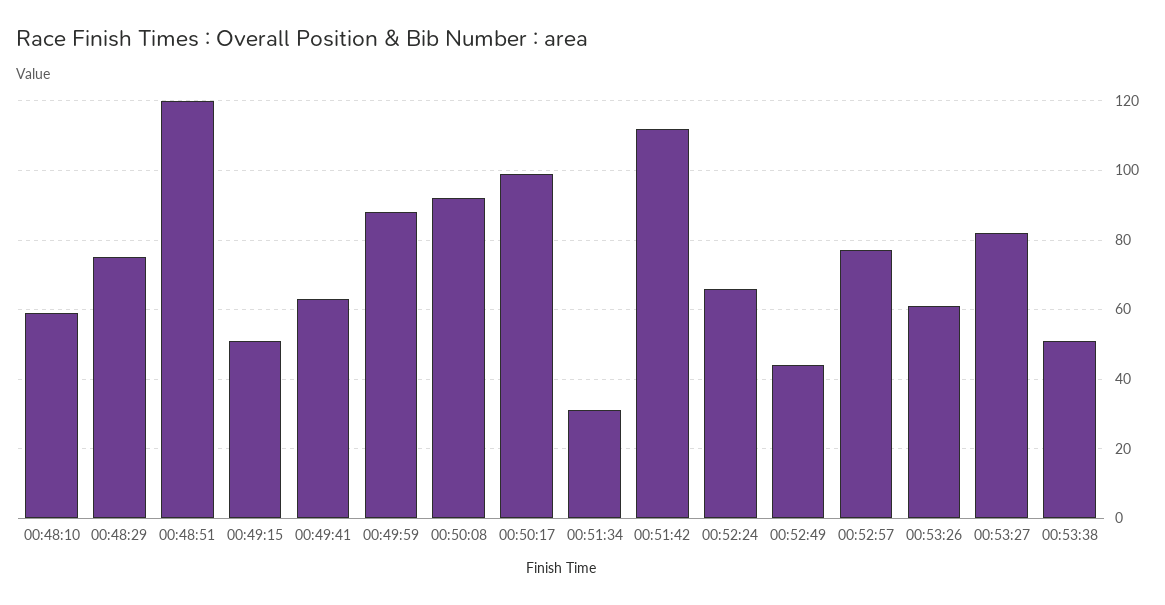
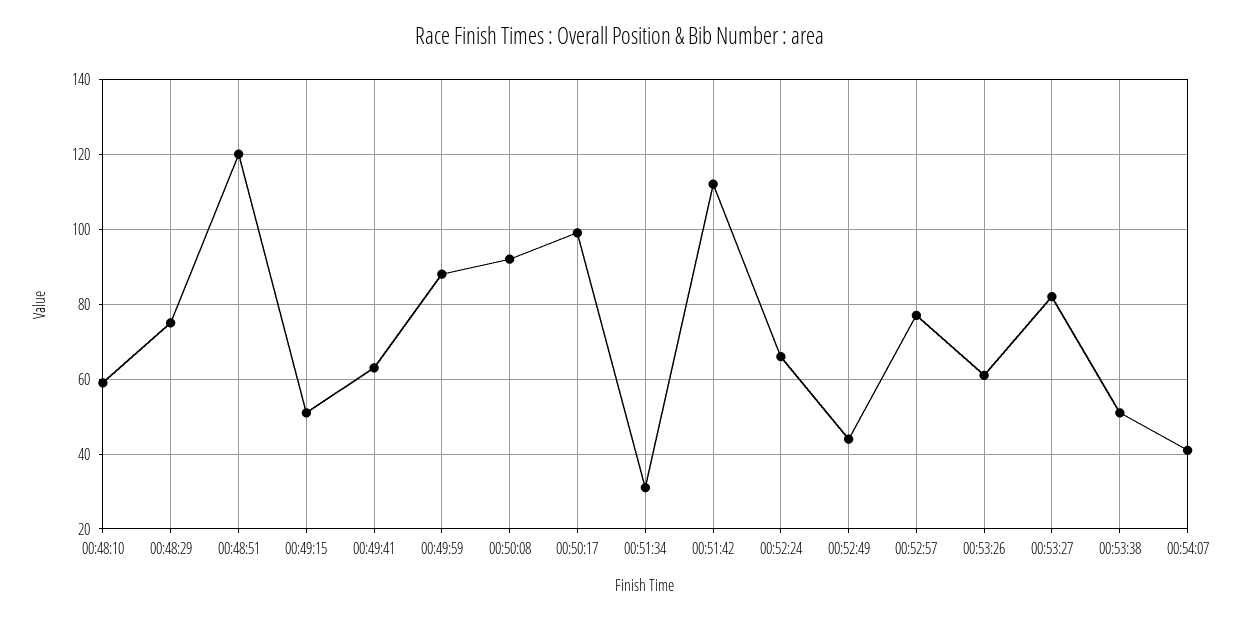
00:54:07: none -> 40

